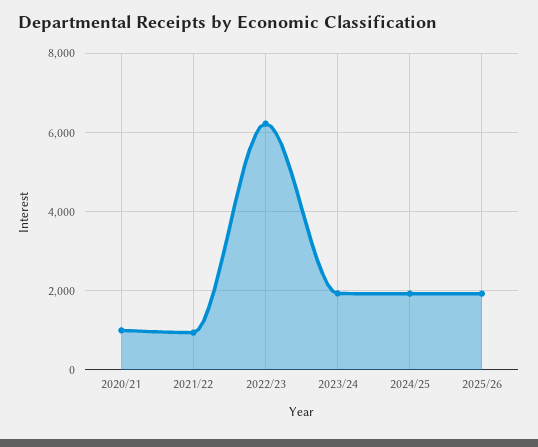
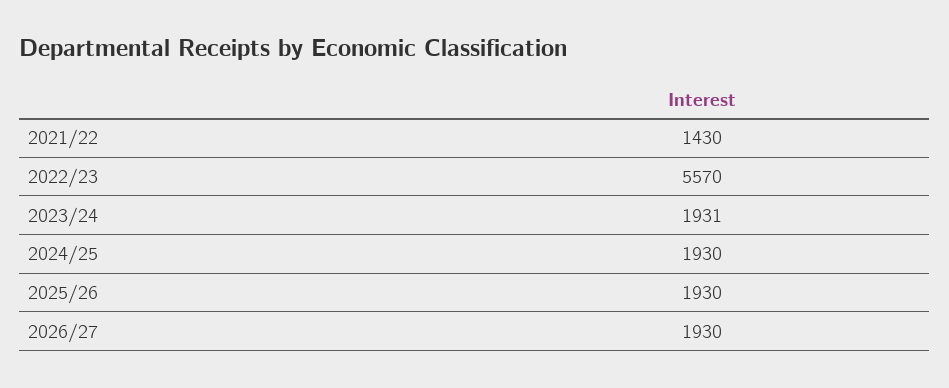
2020/21: 1000 -> none
2021/22: 1000 -> 1430
2022/23: 6200 -> 5570
2026/27: none -> 1930

